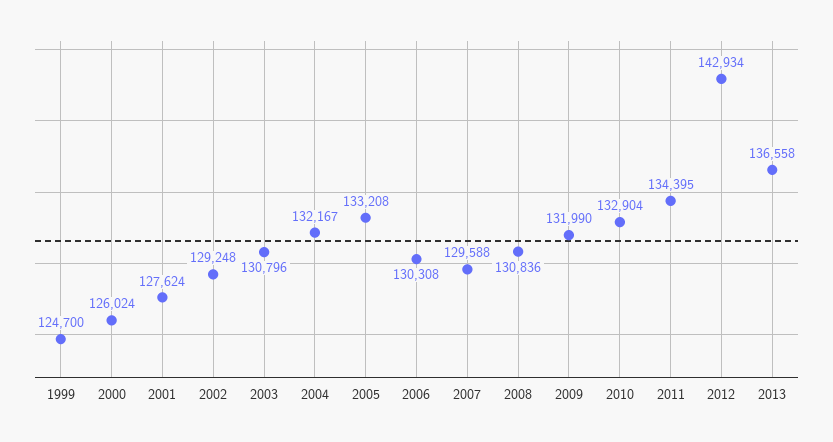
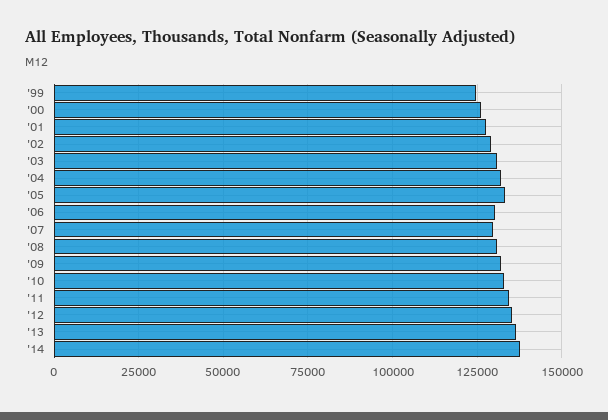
2012: 142934 -> 135000
'14: none -> 137500

